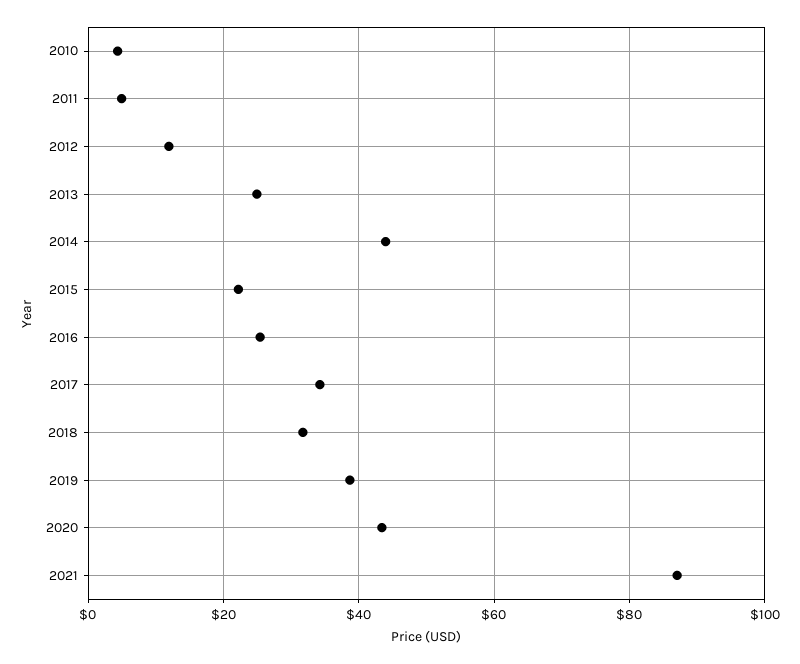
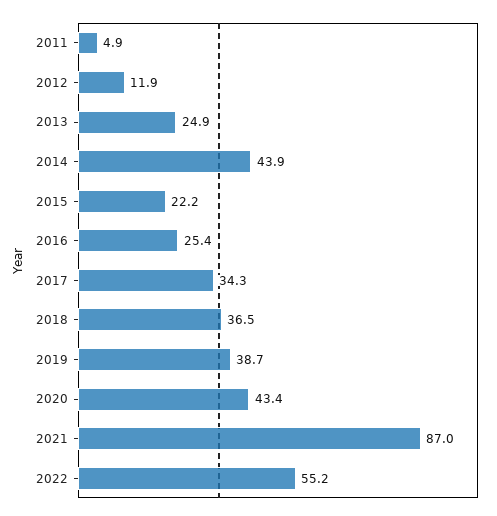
2010: 4 -> none
2018: 32 -> 36.5
2022: none -> 55.2

